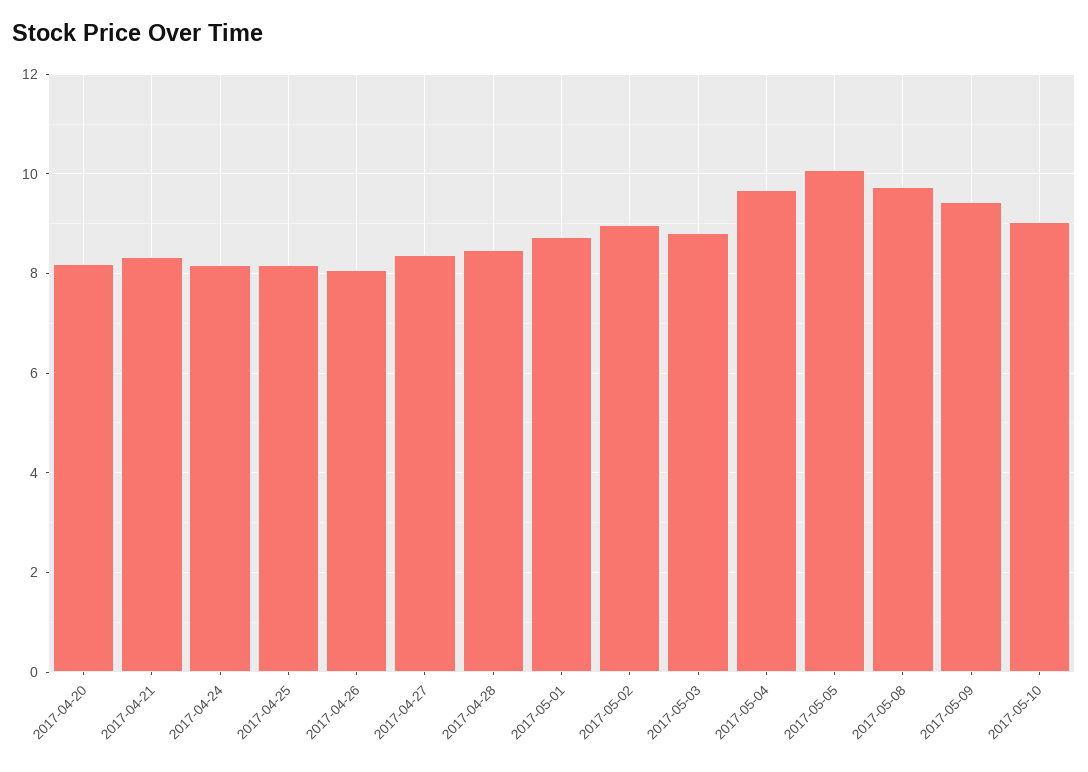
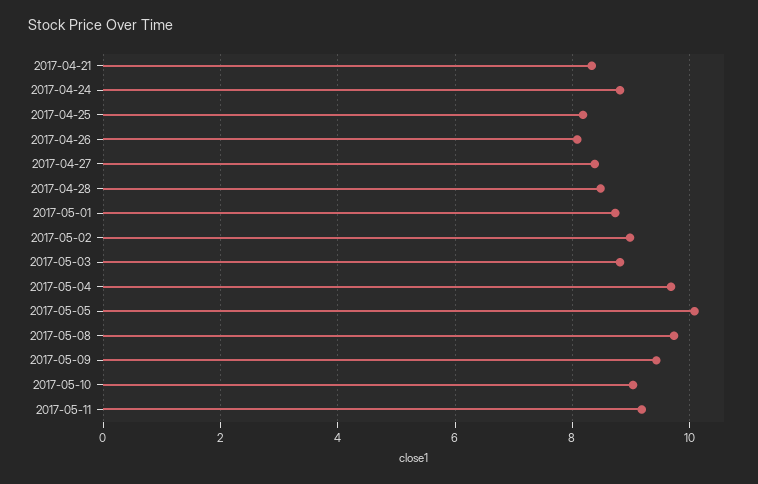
2017-04-20: 8.2 -> none
2017-04-24: 8.2 -> 8.8
2017-05-11: none -> 9.2

